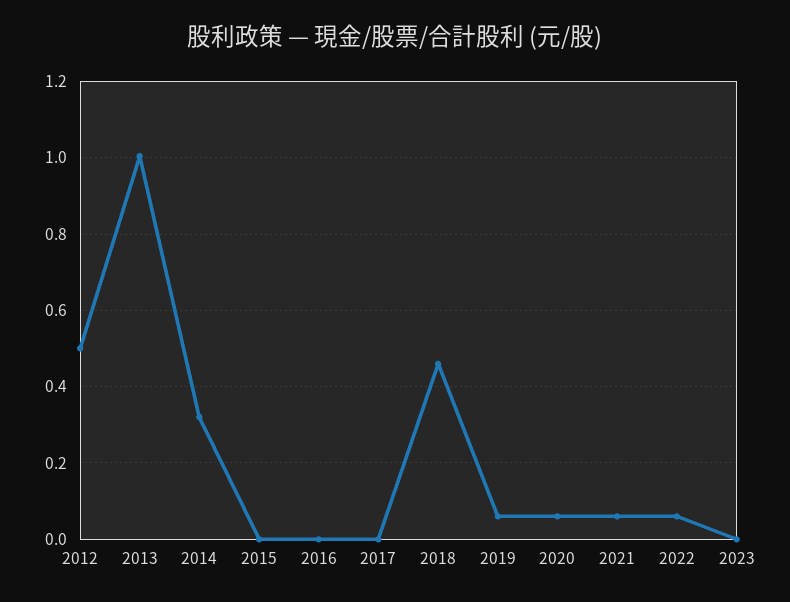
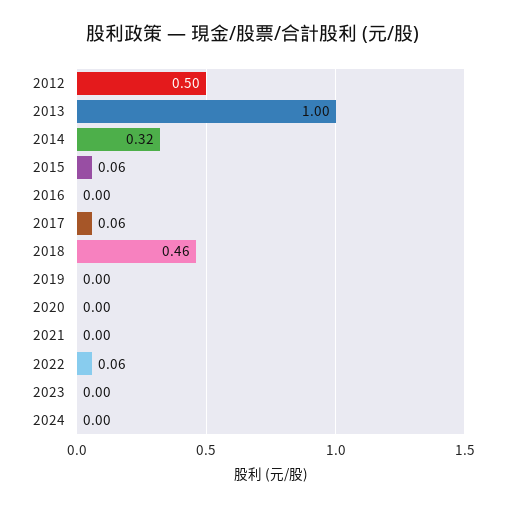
2015: 0 -> 0.06
2017: 0 -> 0.06
2019: 0.06 -> 0
2020: 0.06 -> 0
2021: 0.06 -> 0
2024: none -> 0

